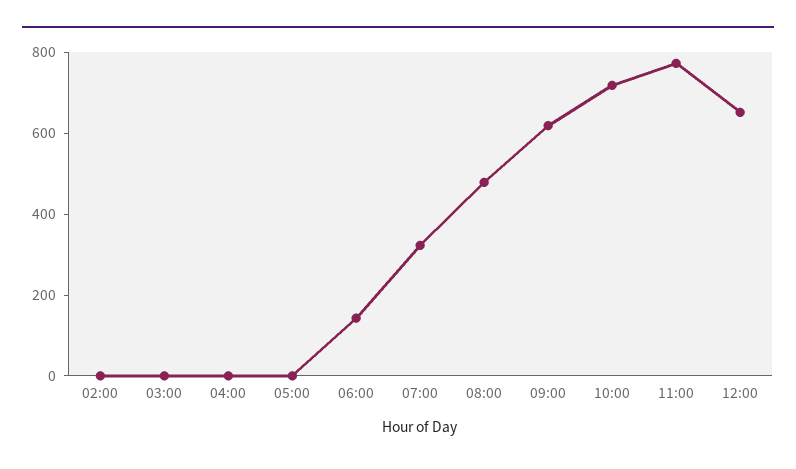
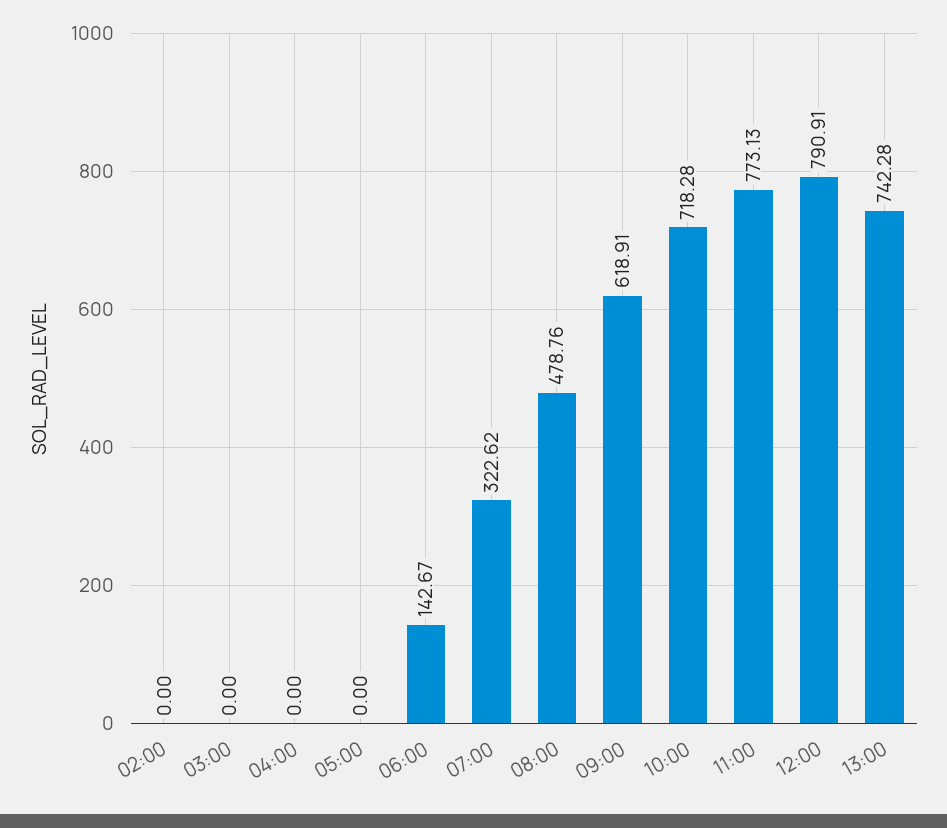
12:00: 650 -> 790.91
13:00: none -> 742.28

